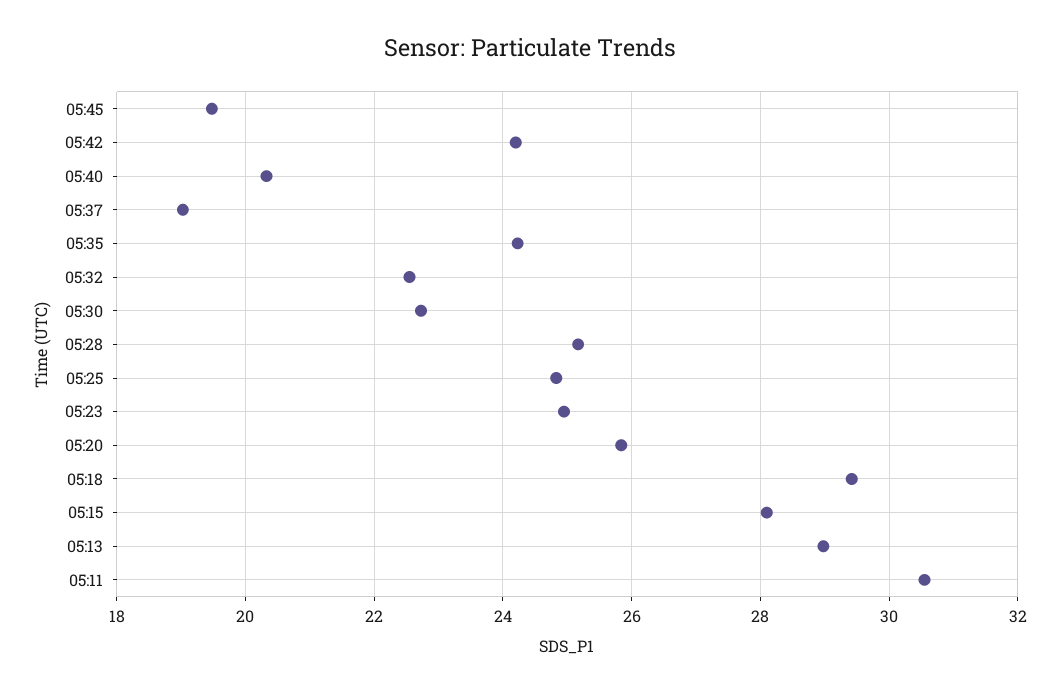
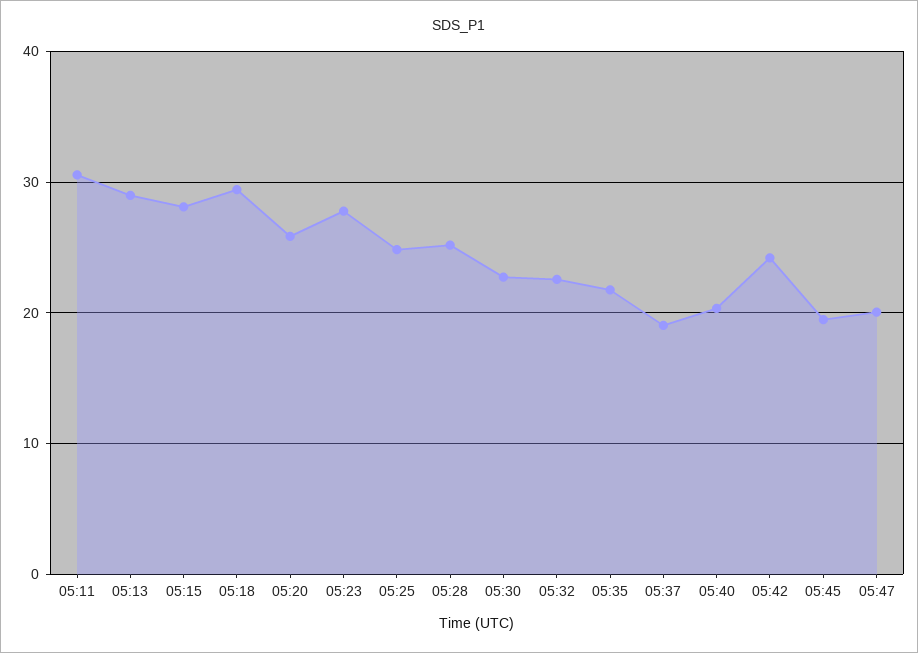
05:35: 24.2 -> 22
05:23: 25 -> 28
05:47: none -> 20

